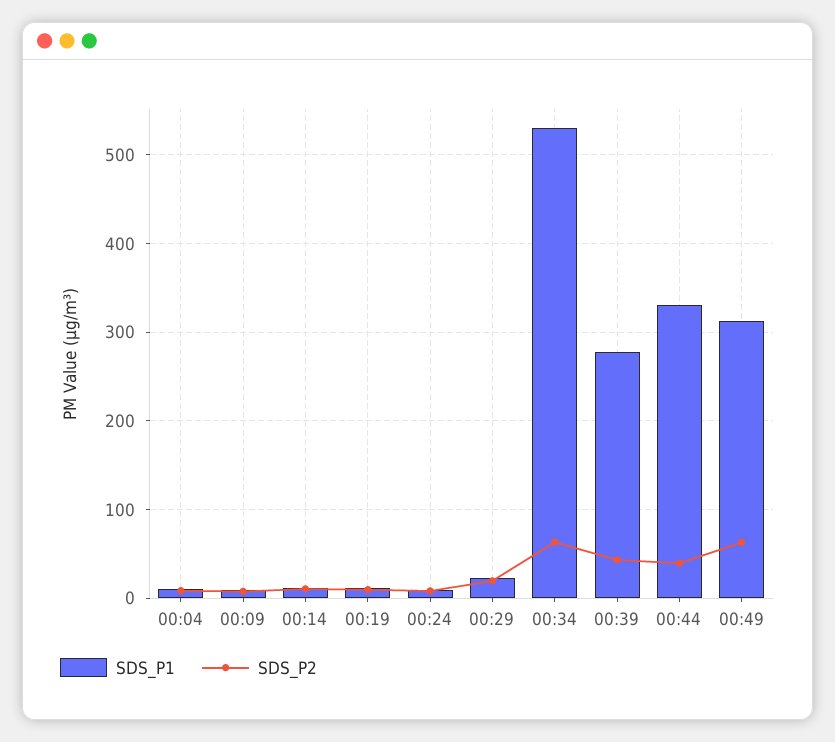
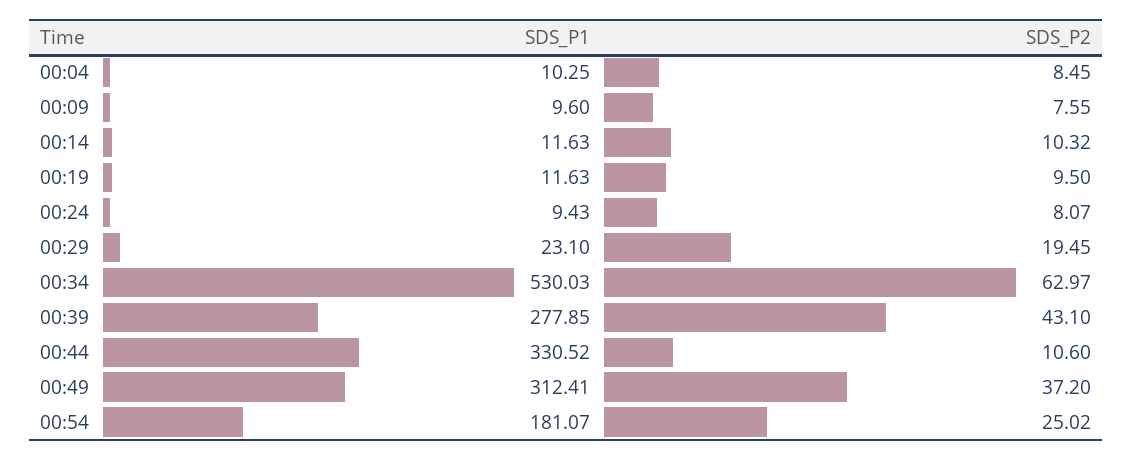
SDS_P2, 00:44: 40 -> 10.6
SDS_P2, 00:49: 60 -> 37.2
SDS_P1, 00:54: none -> 181.07
SDS_P2, 00:54: none -> 25.02

